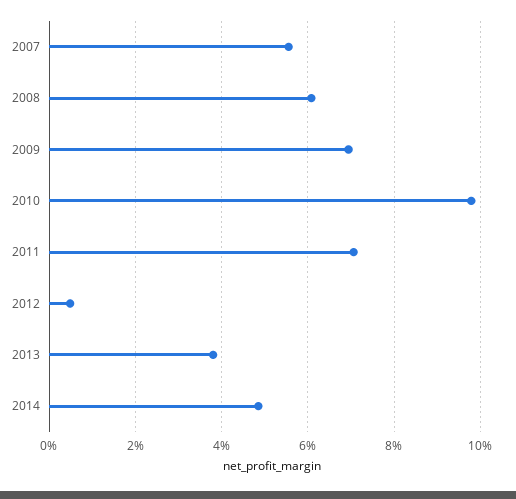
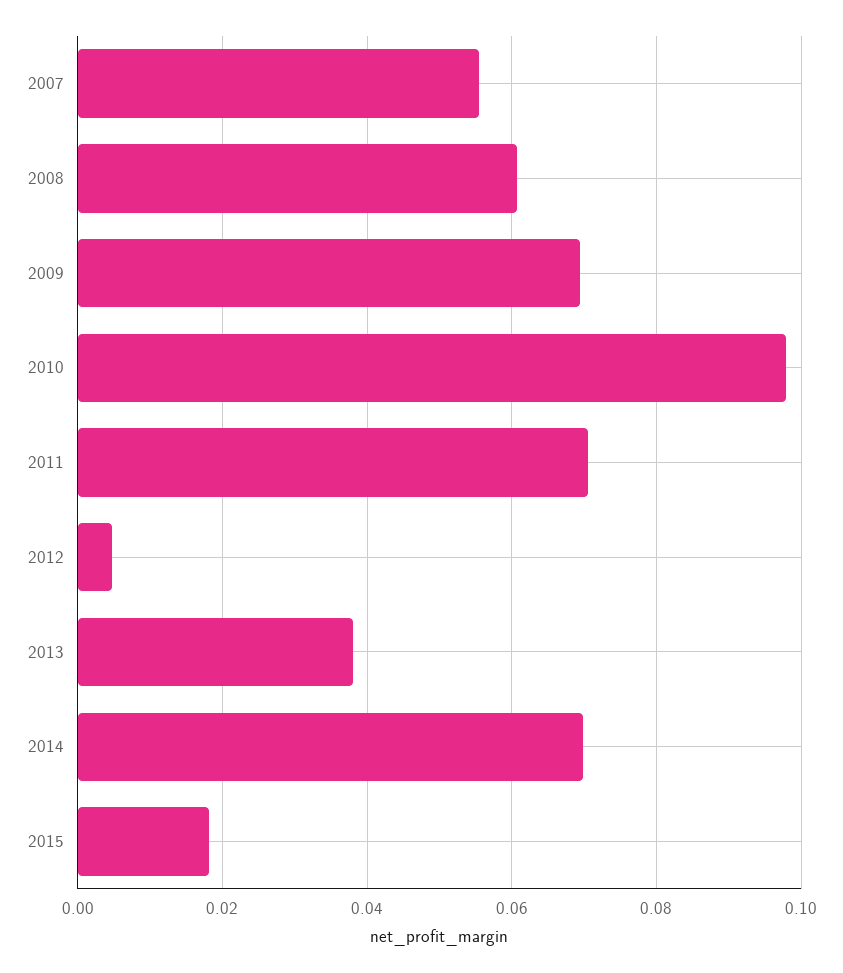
2014: 0.048 -> 0.07
2015: none -> 0.018

